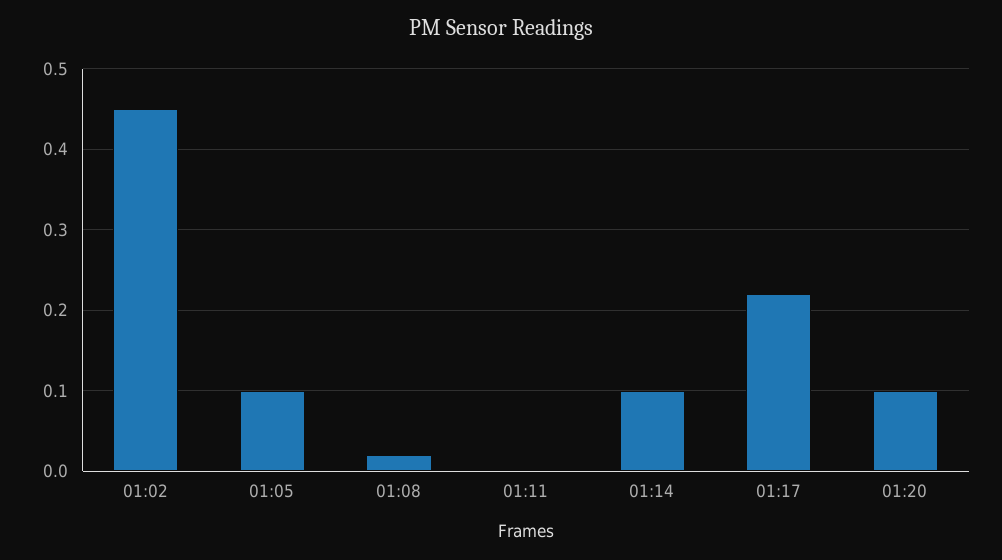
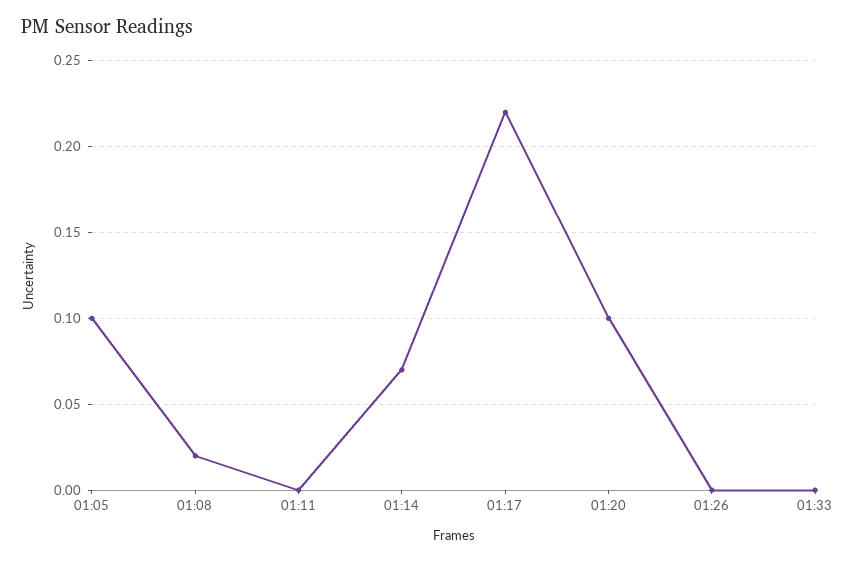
01:02: 0.45 -> none
01:14: 0.1 -> 0.07
01:26: none -> 0
01:33: none -> 0

